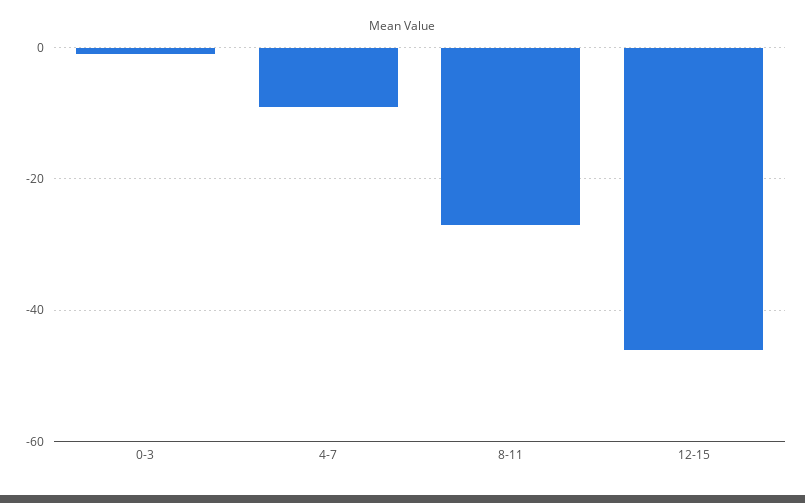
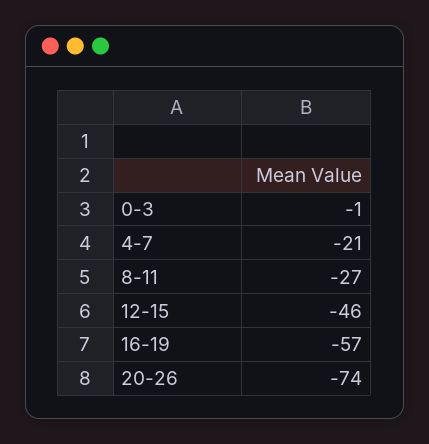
4-7: -10 -> -21
16-19: none -> -57
20-26: none -> -74

